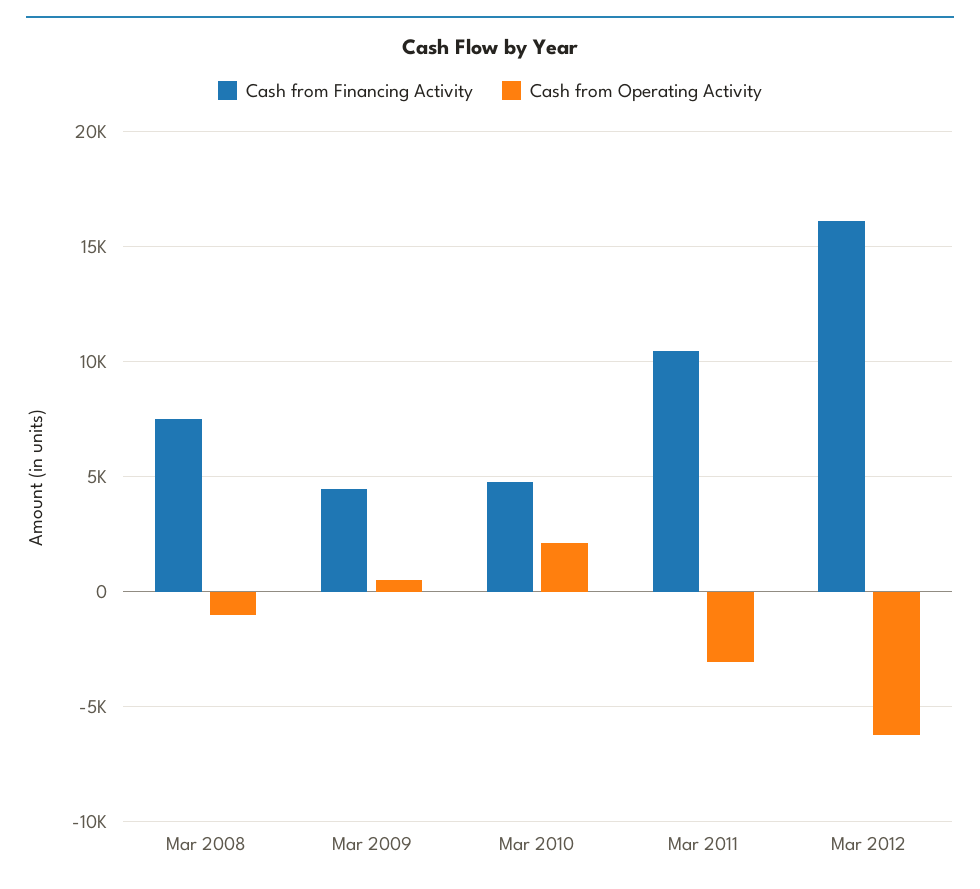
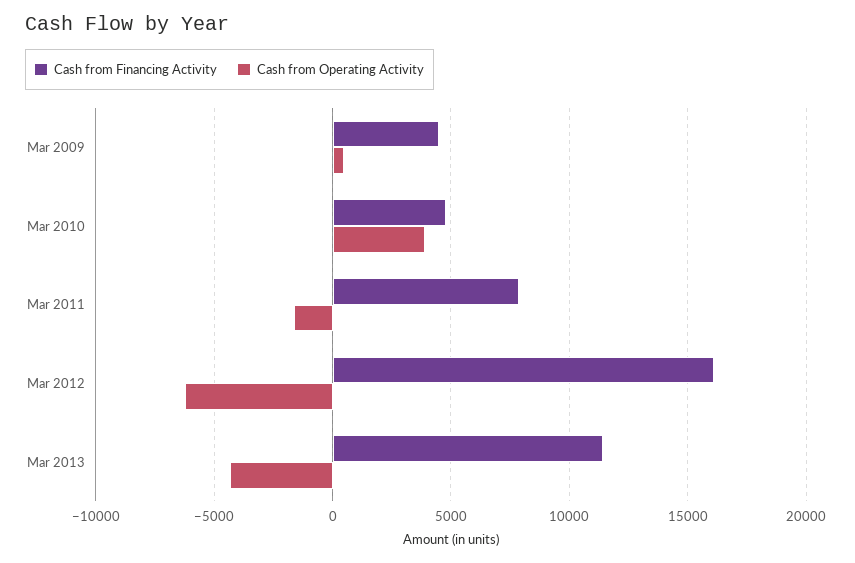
Cash from Financing Activity, Mar 2008: 7500 -> none
Cash from Operating Activity, Mar 2008: -1000 -> none
Cash from Operating Activity, Mar 2010: 2000 -> 4000
Cash from Financing Activity, Mar 2011: 10500 -> 8000
Cash from Operating Activity, Mar 2011: -3000 -> -1500
Cash from Financing Activity, Mar 2013: none -> 11500
Cash from Operating Activity, Mar 2013: none -> -4500

